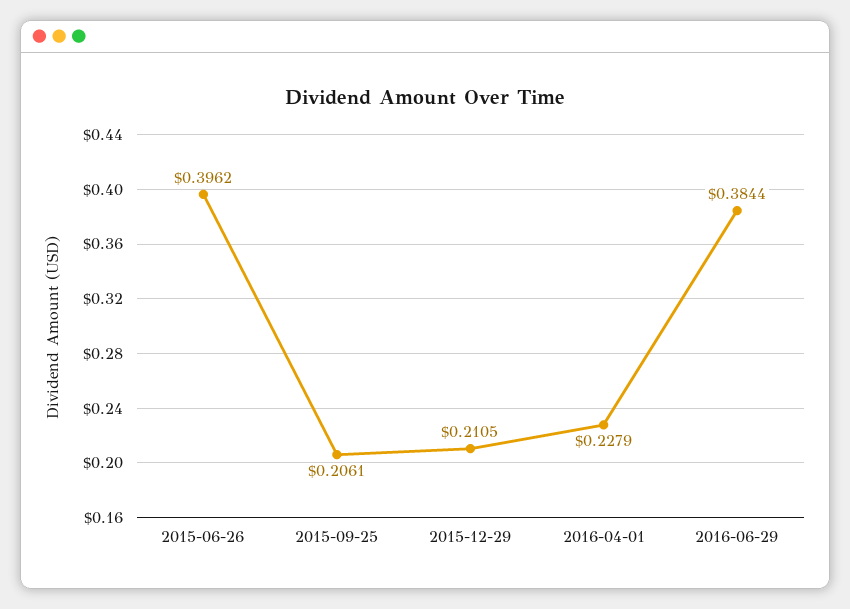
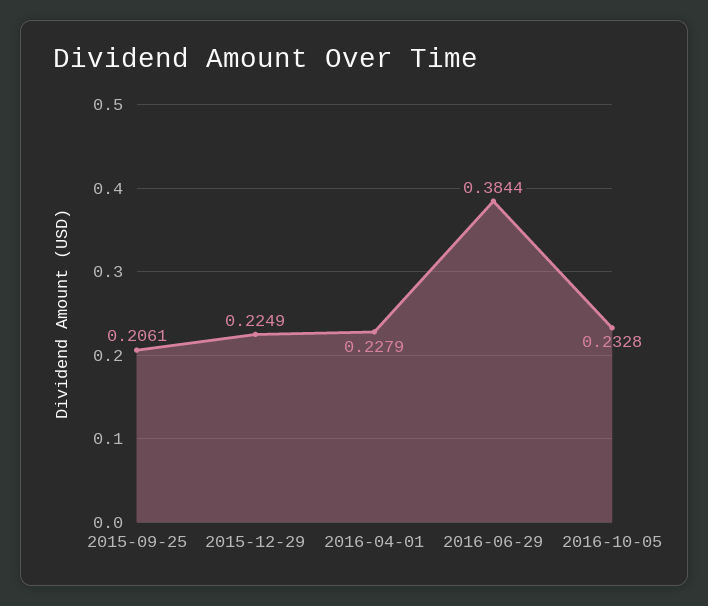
2015-06-26: 0.3962 -> none
2015-12-29: 0.2105 -> 0.2249
2016-10-05: none -> 0.2328

